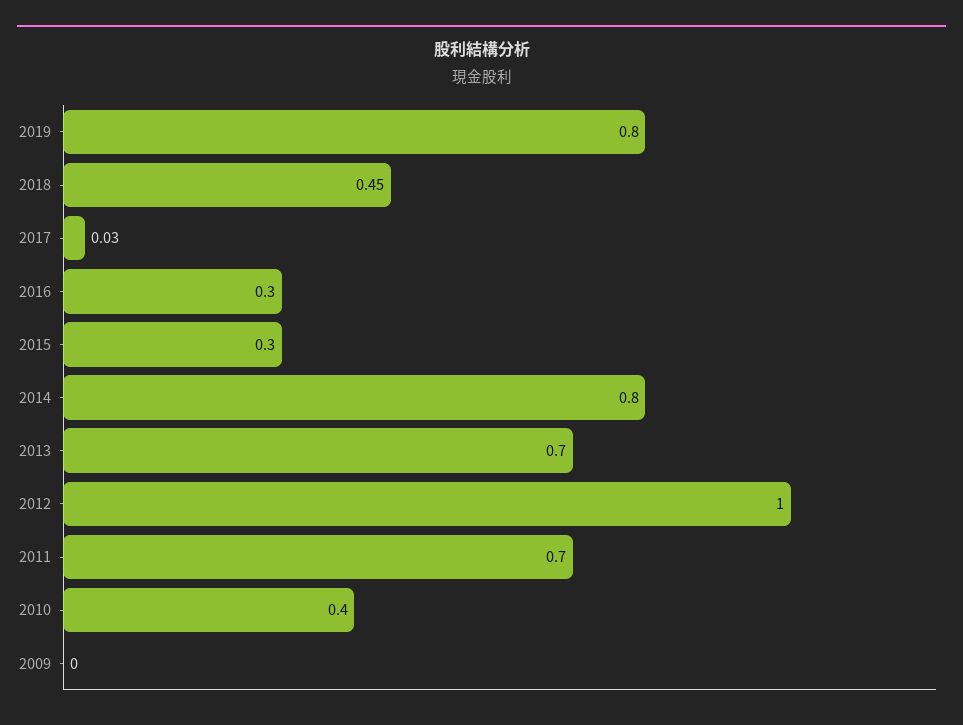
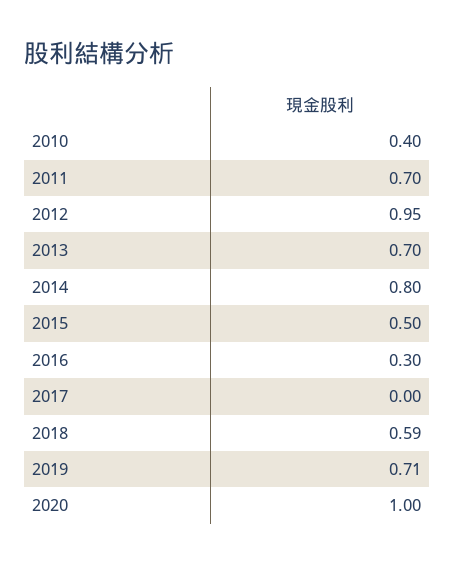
2019: 0.8 -> 0.71
2018: 0.45 -> 0.59
2017: 0.03 -> 0
2015: 0.3 -> 0.5
2012: 1 -> 0.95
2009: 0 -> none
2020: none -> 1

